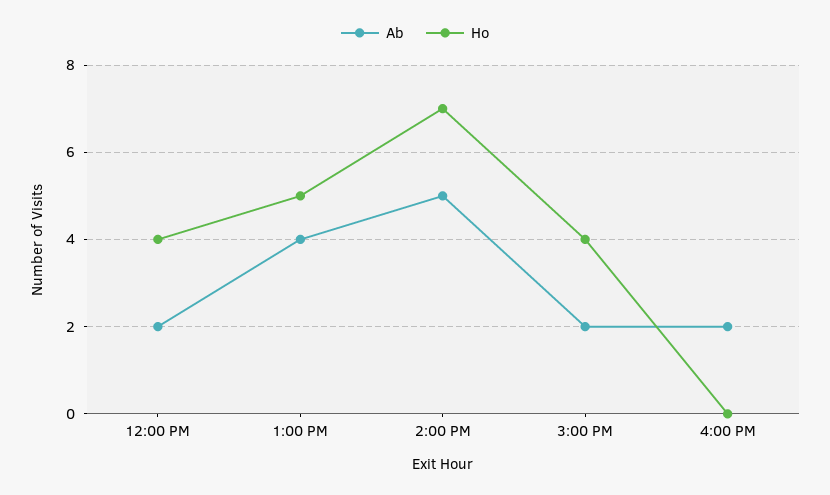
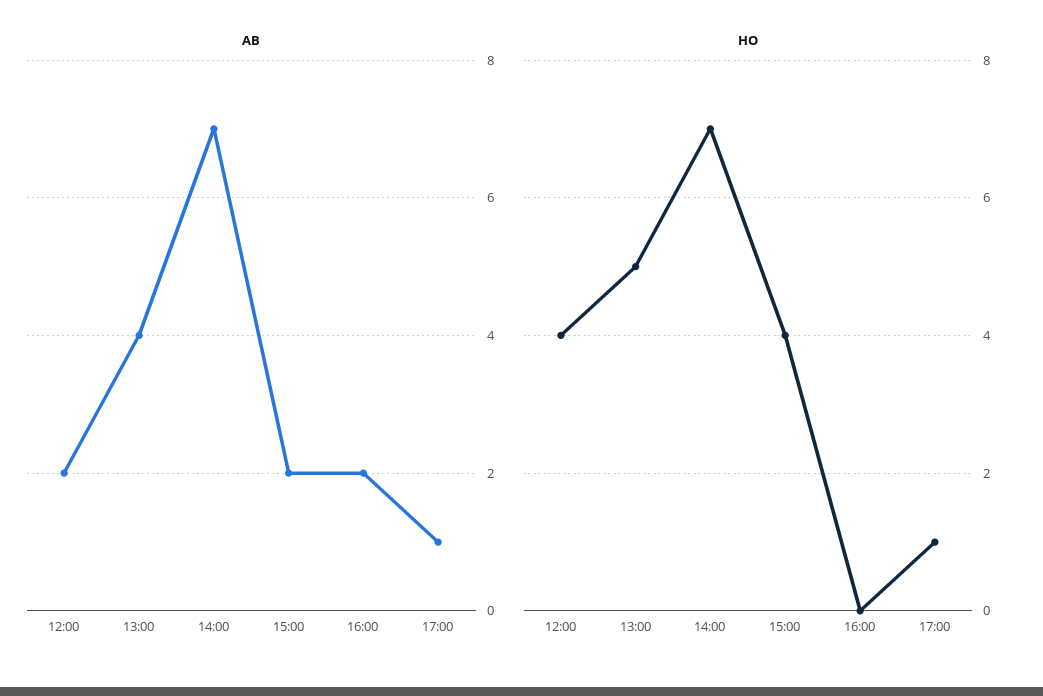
Ab, 2:00 PM: 5 -> 7
Ab, 17:00: none -> 1
Ho, 17:00: none -> 1

